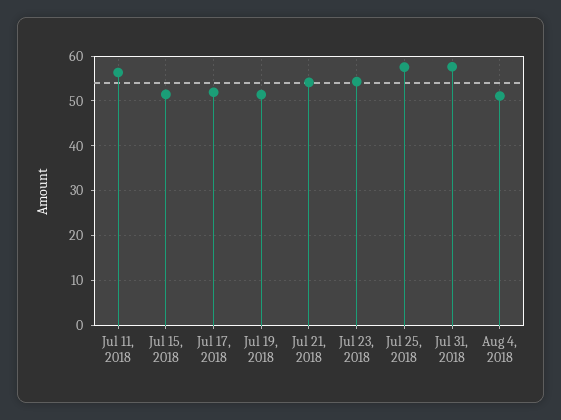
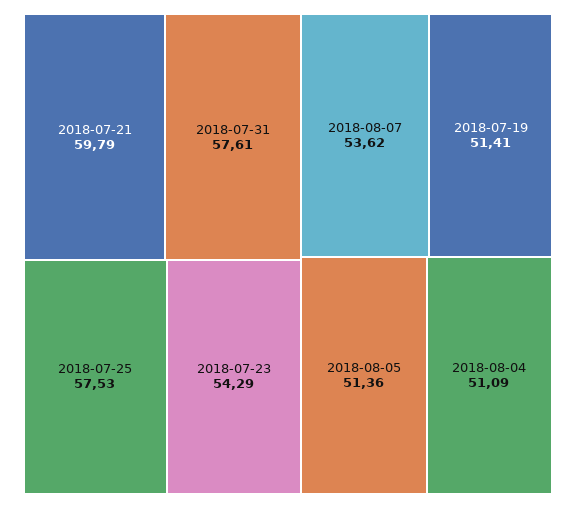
Jul 11, 2018: 56 -> none
Jul 15, 2018: 52 -> none
Jul 17, 2018: 52 -> none
Jul 21, 2018: 54 -> 59.79
2018-08-07: none -> 53.62
2018-08-05: none -> 51.36

